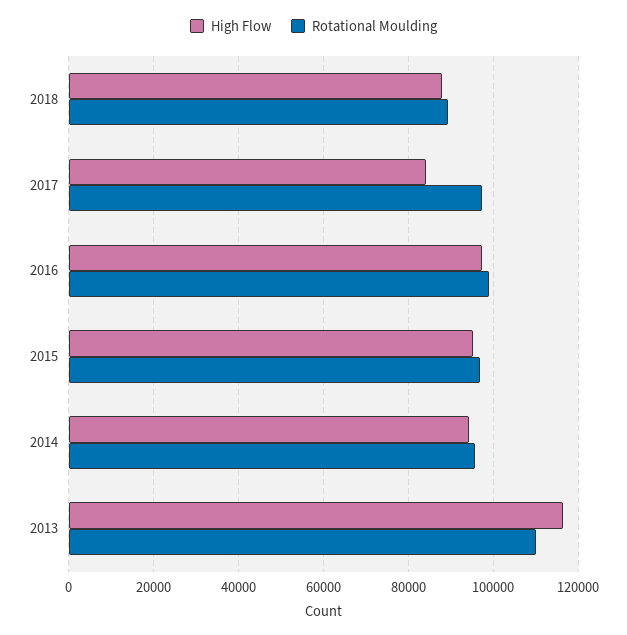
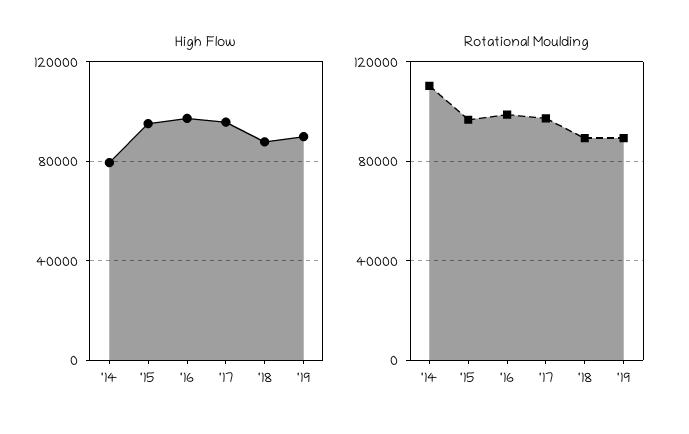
High Flow, 2017: 84000 -> 95000
High Flow, 2014: 94000 -> 80000
Rotational Moulding, 2014: 96000 -> 110000
High Flow, 2013: 116000 -> none
Rotational Moulding, 2013: 110000 -> none
High Flow, '19: none -> 90000
Rotational Moulding, '19: none -> 90000

